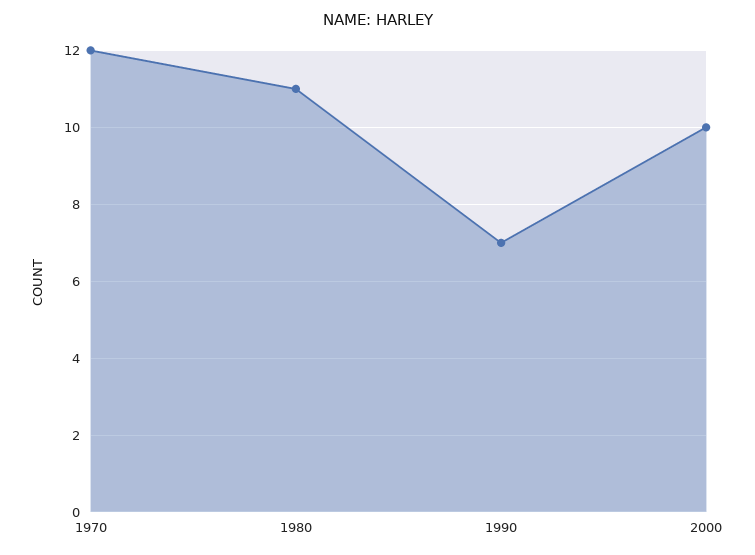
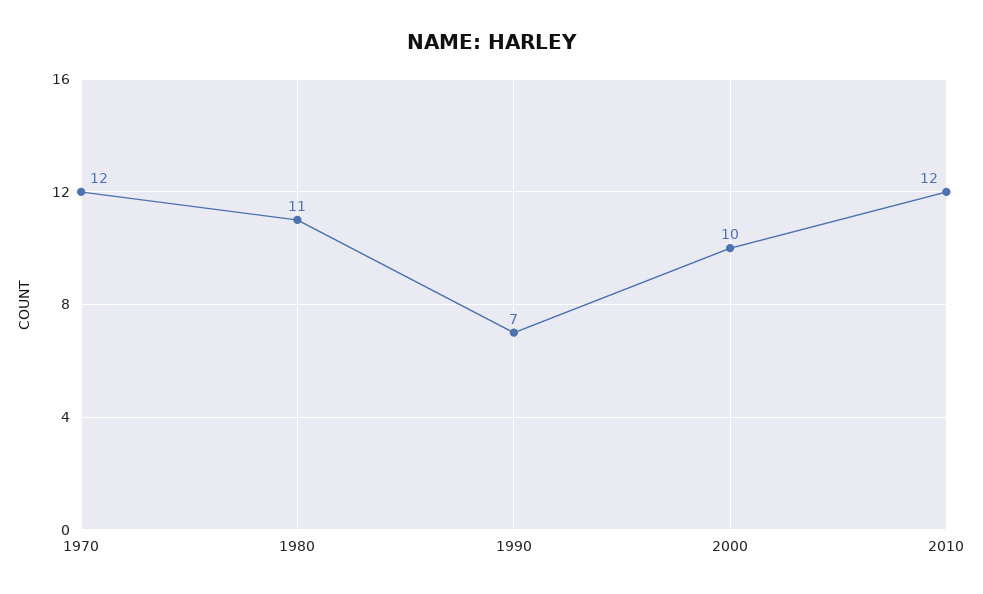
2010: none -> 12

